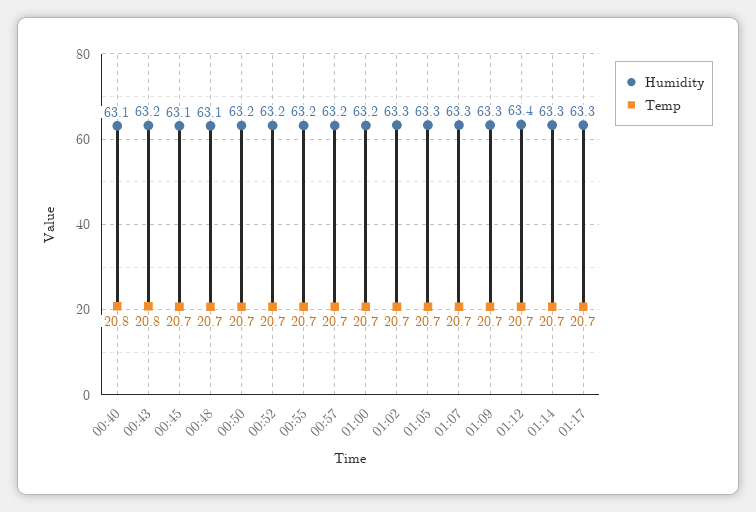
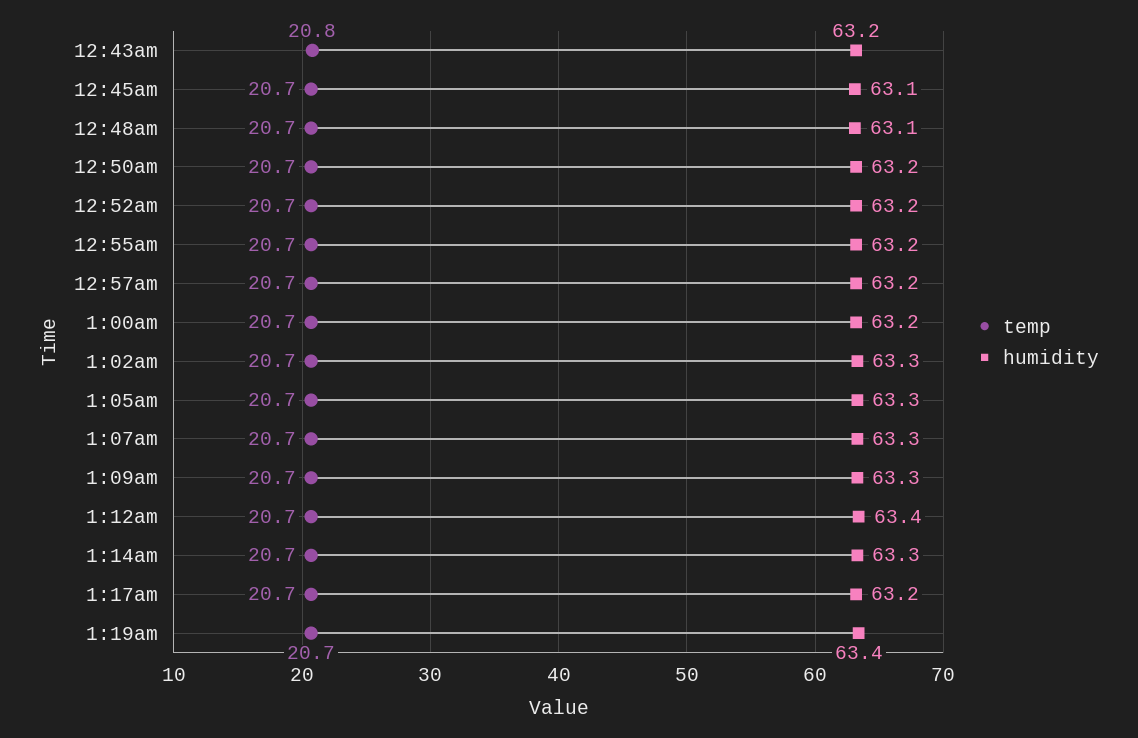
Humidity, 00:40: 63.1 -> none
Temp, 00:40: 20.8 -> none
Humidity, 01:17: 63.3 -> 63.2
Temp, 1:19am: none -> 20.7
Humidity, 1:19am: none -> 63.4

